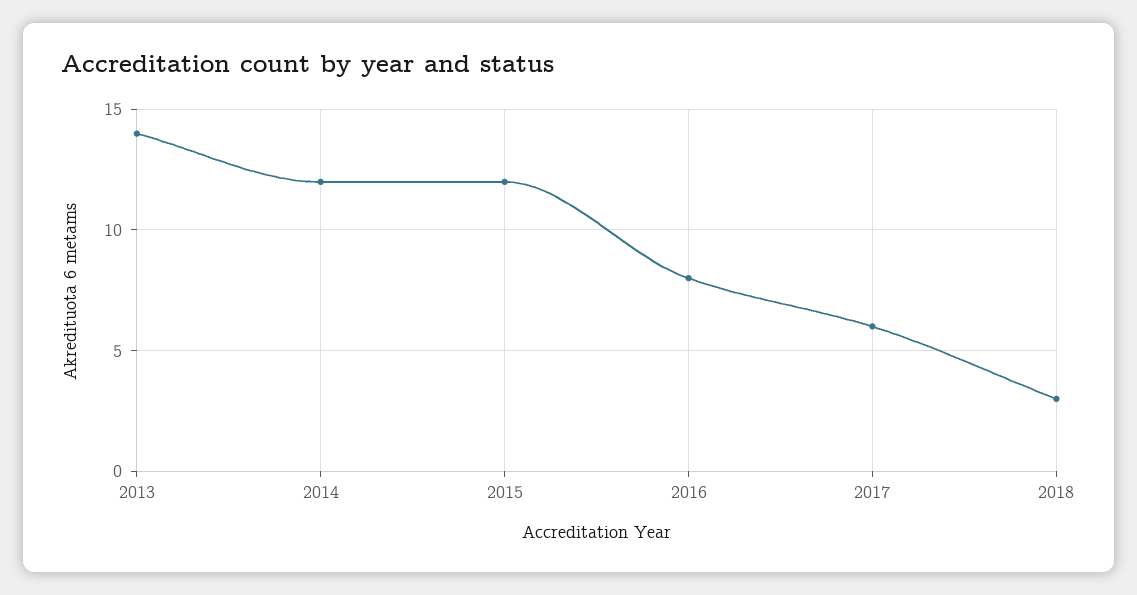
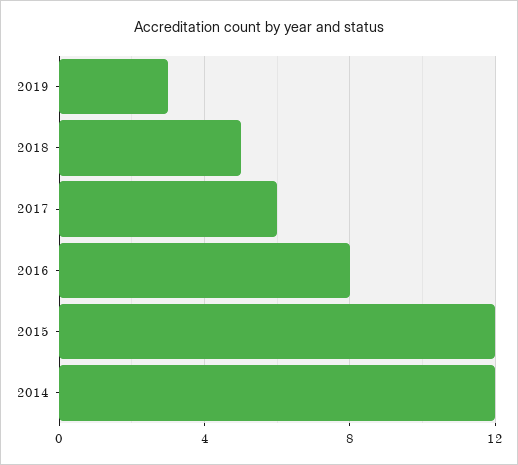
2013: 14 -> none
2018: 3 -> 5
2019: none -> 3

